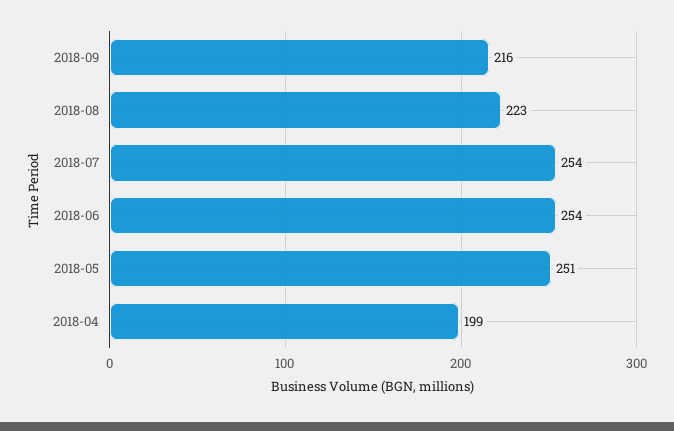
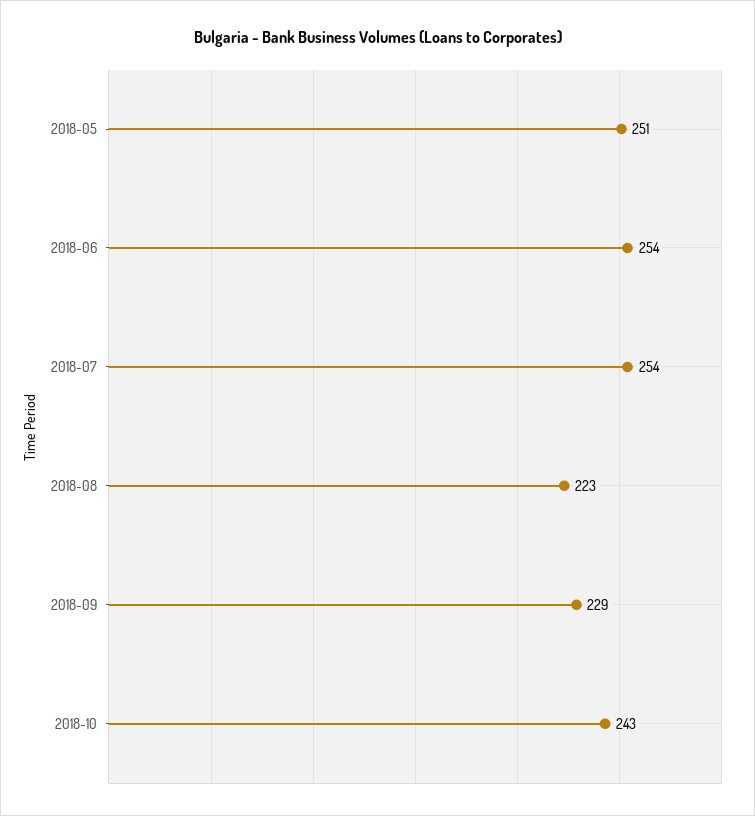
2018-09: 216 -> 229
2018-04: 199 -> none
2018-10: none -> 243

